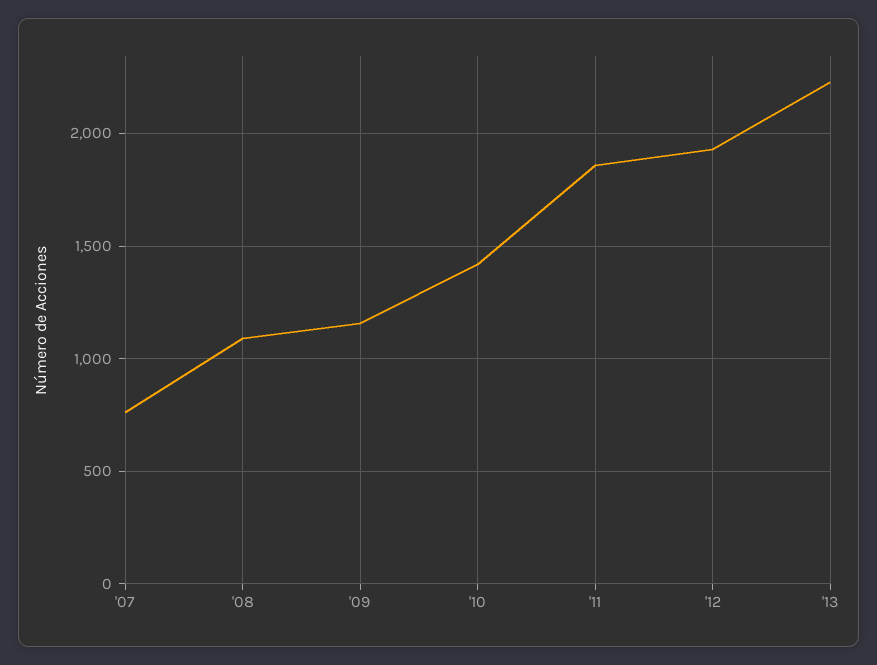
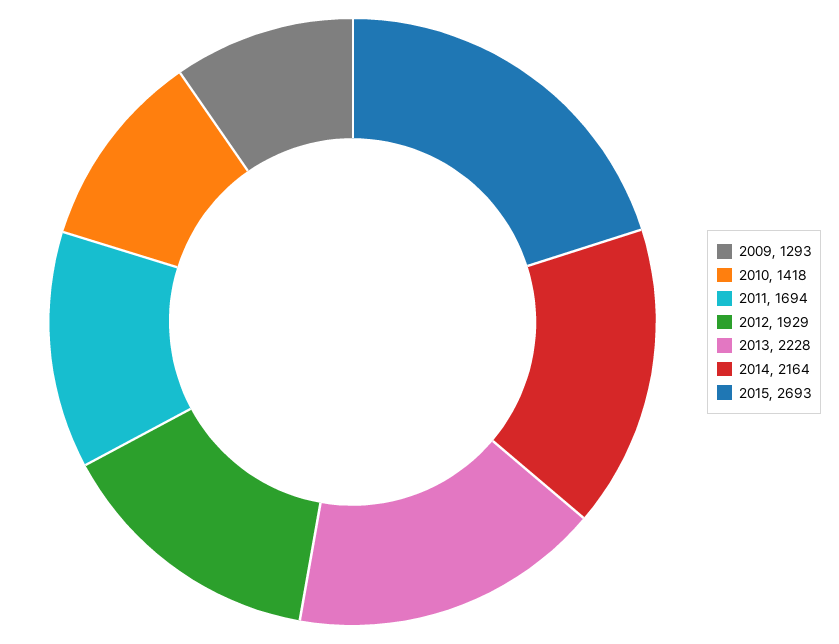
'07: 750 -> none
'08: 1100 -> none
'09: 1150 -> 1293
'11: 1850 -> 1694
2014: none -> 2164
2015: none -> 2693

